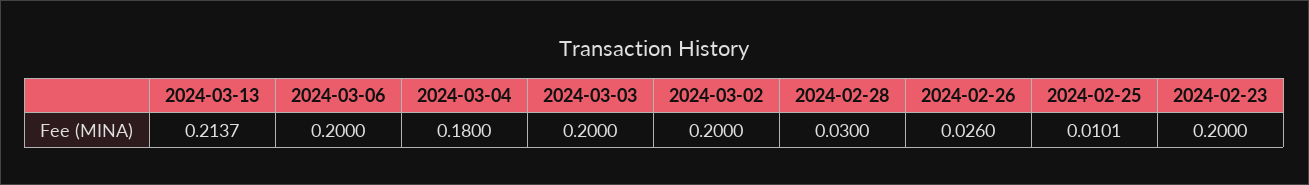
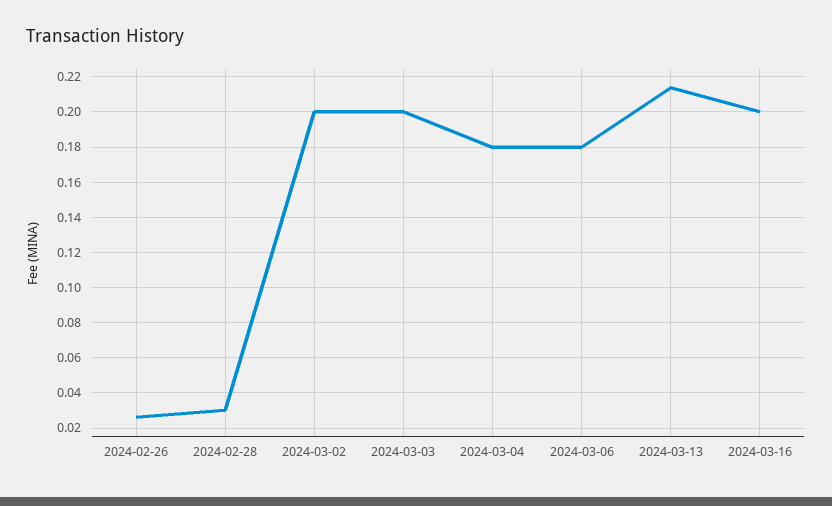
2024-03-06: 0.2 -> 0.18
2024-02-25: 0.0101 -> none
2024-02-23: 0.2 -> none
2024-03-16: none -> 0.2

